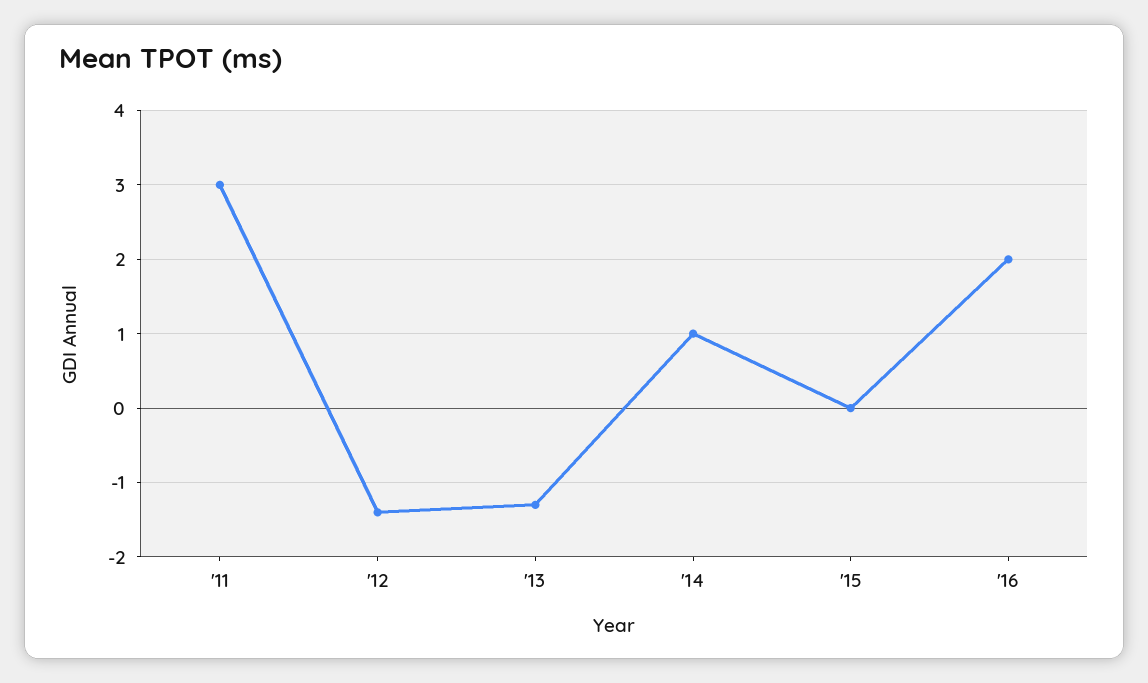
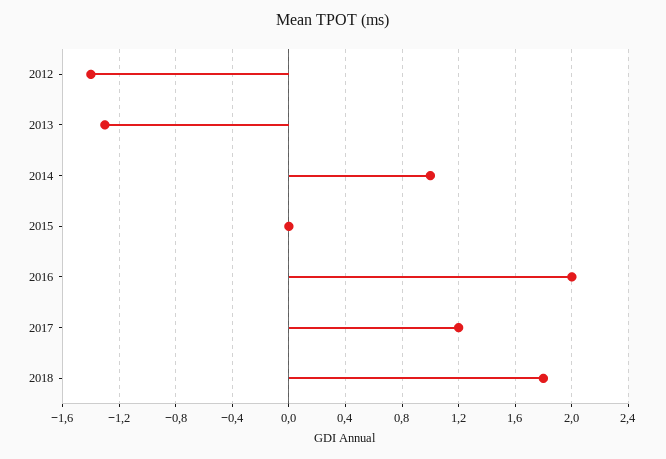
'11: 3 -> none
2017: none -> 1.2
2018: none -> 1.8

